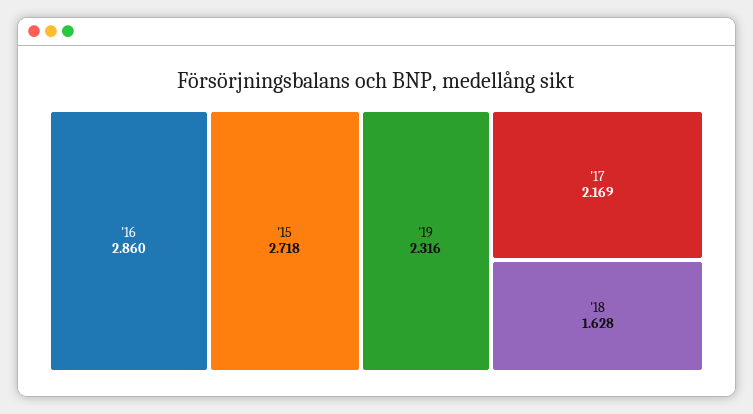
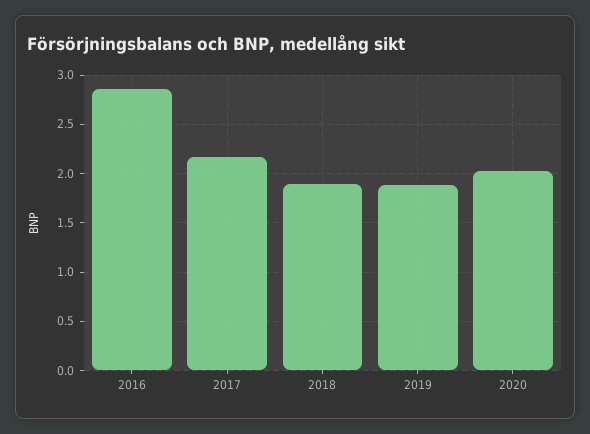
'15: 2.718 -> none
'19: 2.316 -> 1.9
'18: 1.628 -> 1.9
2020: none -> 2

